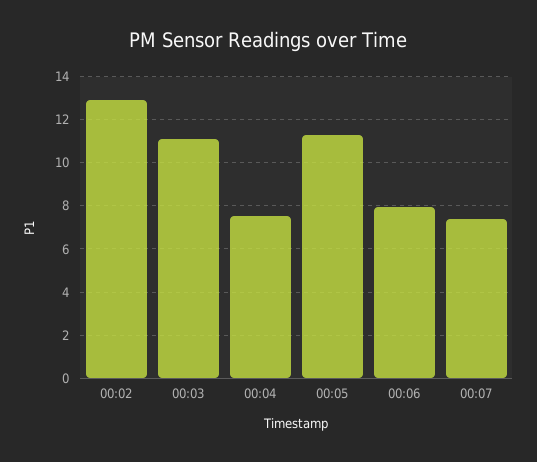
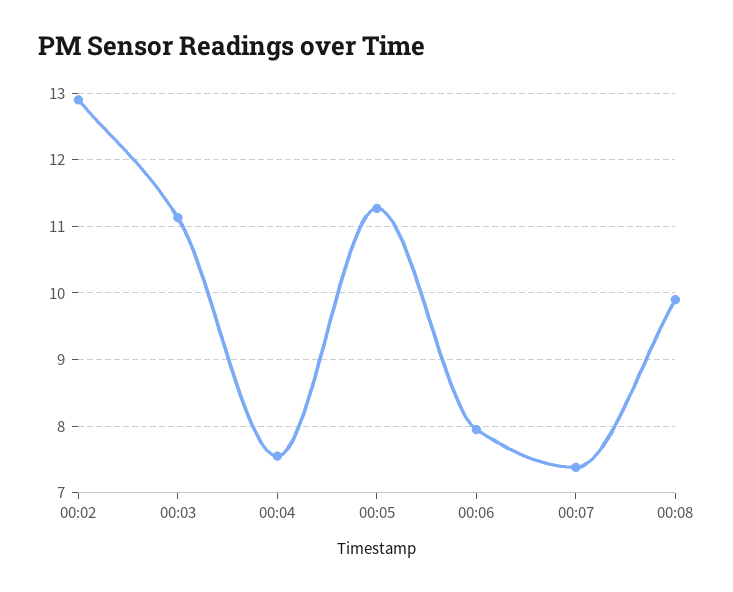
00:08: none -> 9.9

